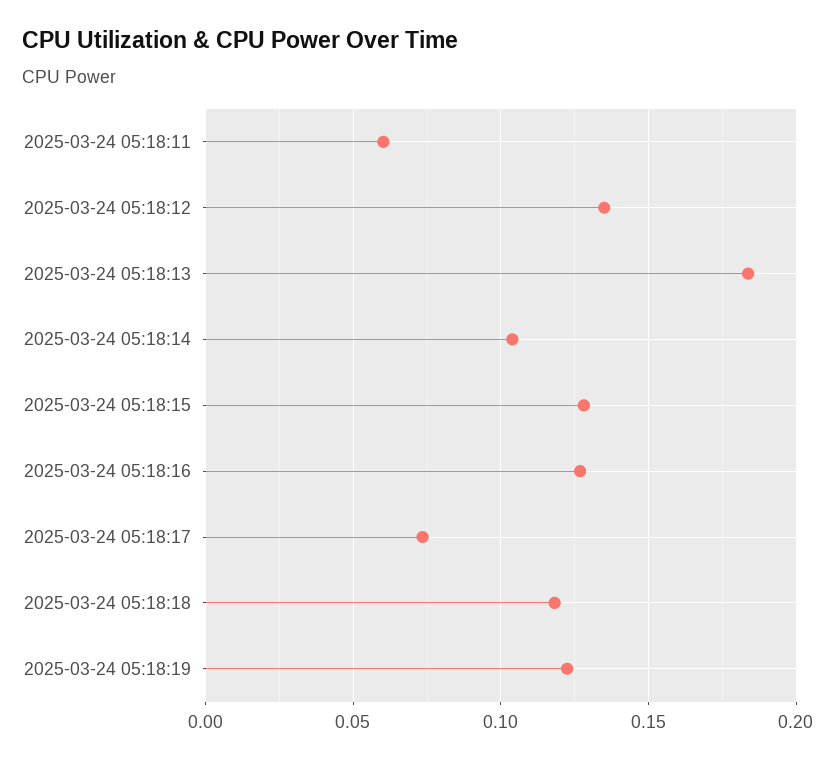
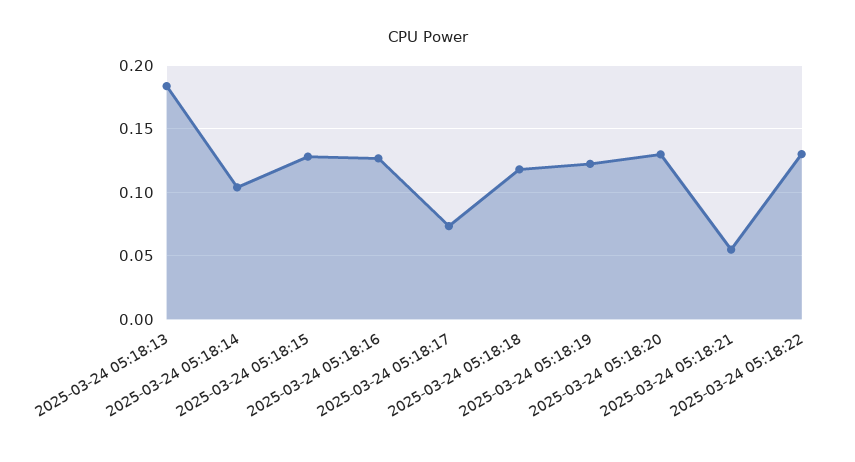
2025-03-24 05:18:11: 0.06 -> none
2025-03-24 05:18:12: 0.135 -> none
2025-03-24 05:18:20: none -> 0.13
2025-03-24 05:18:21: none -> 0.055
2025-03-24 05:18:22: none -> 0.13

